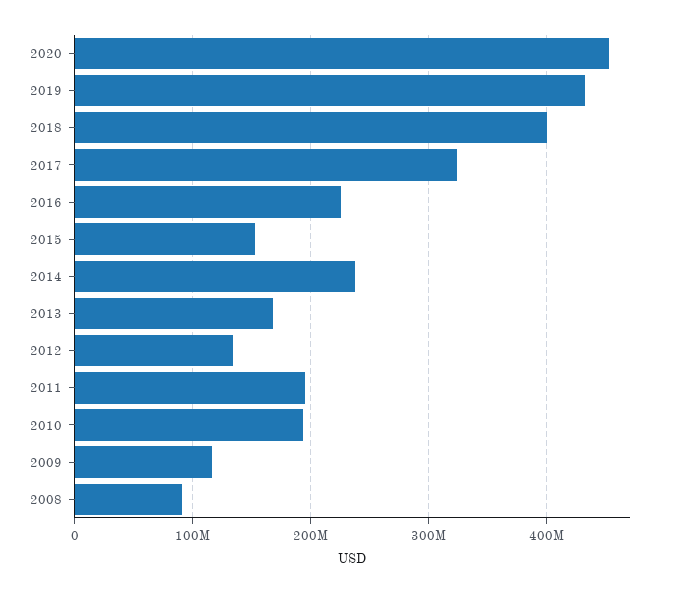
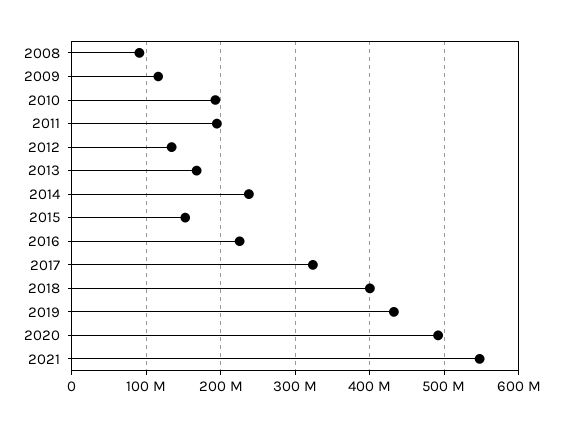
2020: 450000000 -> 490000000
2021: none -> 550000000

